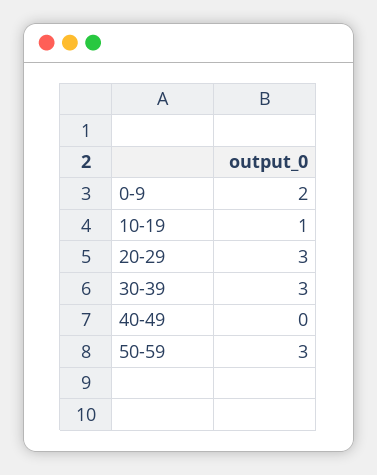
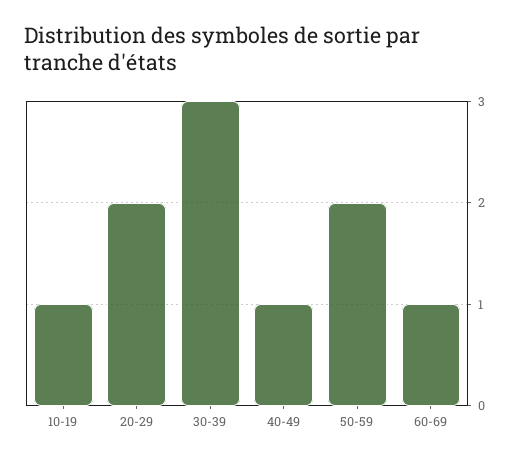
0-9: 2 -> none
20-29: 3 -> 2
40-49: 0 -> 1
50-59: 3 -> 2
60-69: none -> 1

